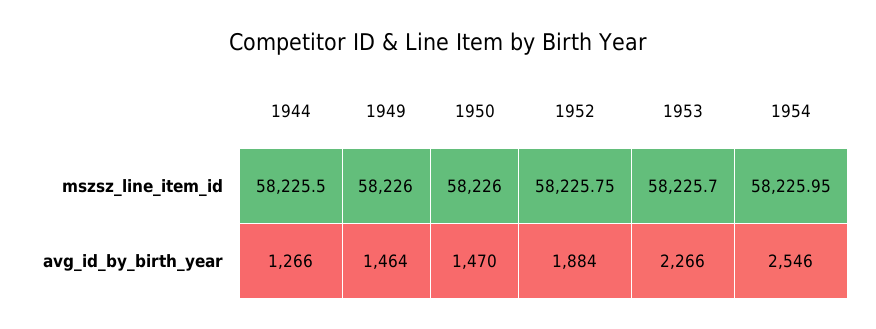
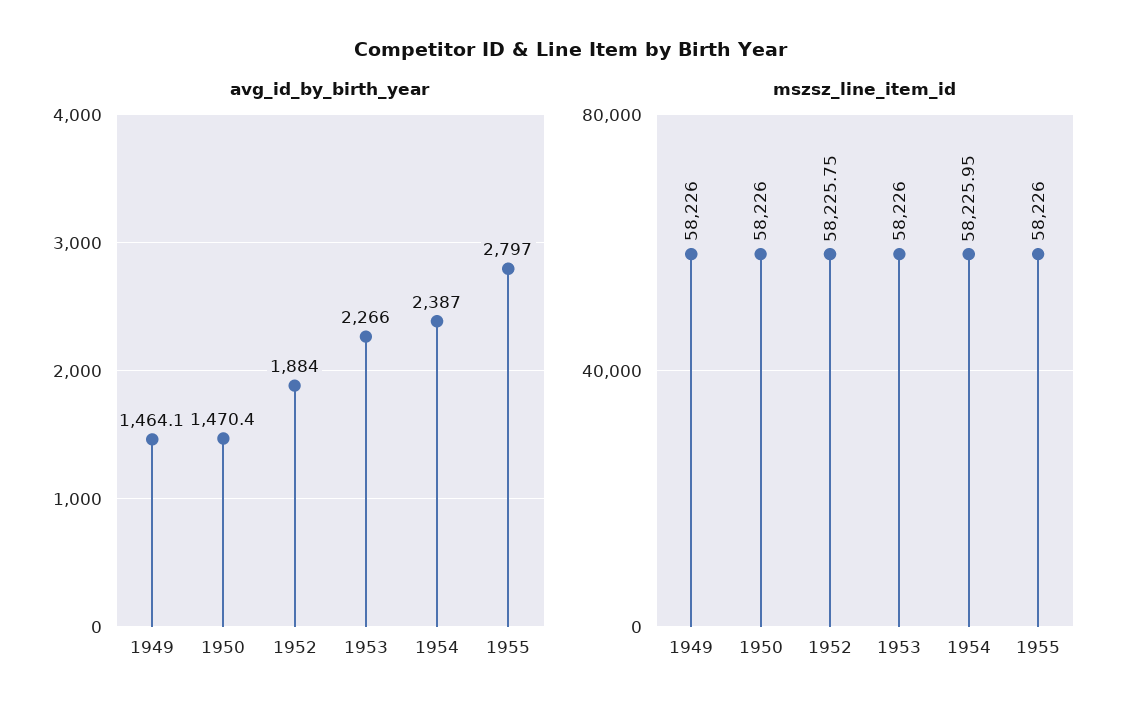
mszsz_line_item_id, 1944: 58225.5 -> none
mszsz_line_item_id, 1953: 58225.7 -> 58226
avg_id_by_birth_year, 1944: 1266 -> none
avg_id_by_birth_year, 1954: 2546 -> 2387
avg_id_by_birth_year, 1955: none -> 2797
mszsz_line_item_id, 1955: none -> 58226

